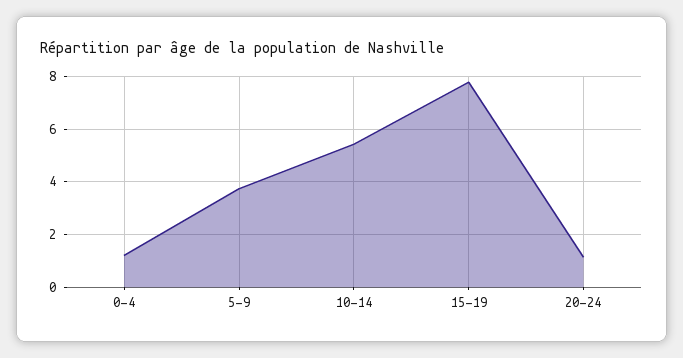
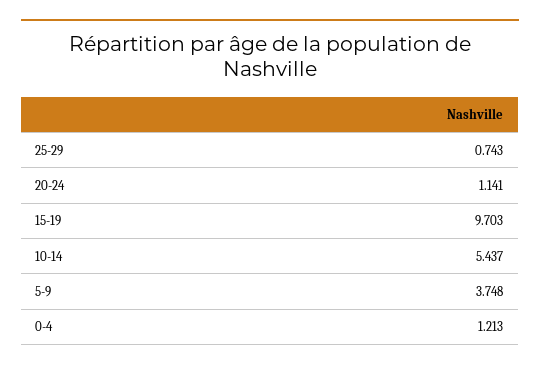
15-19: 7.75 -> 9.703
25-29: none -> 0.743

